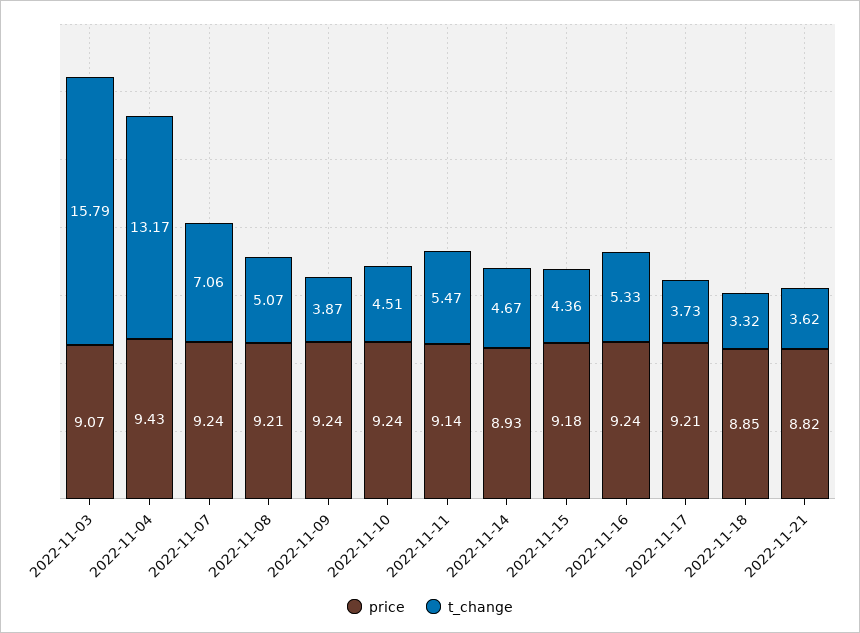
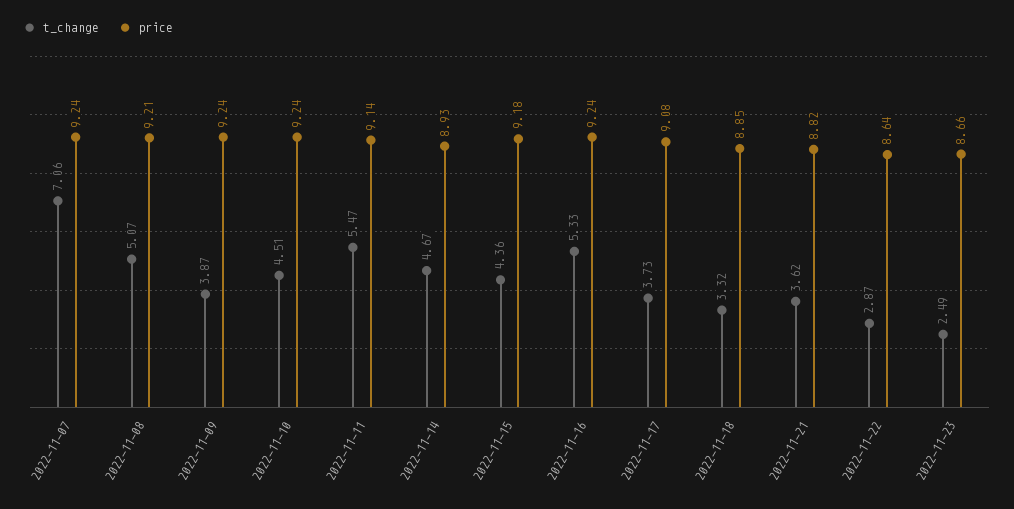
price, 2022-11-03: 9.07 -> none
t_change, 2022-11-03: 15.79 -> none
price, 2022-11-04: 9.43 -> none
t_change, 2022-11-04: 13.17 -> none
price, 2022-11-17: 9.21 -> 9.08
t_change, 2022-11-22: none -> 2.87
price, 2022-11-22: none -> 8.64
t_change, 2022-11-23: none -> 2.49
price, 2022-11-23: none -> 8.66

